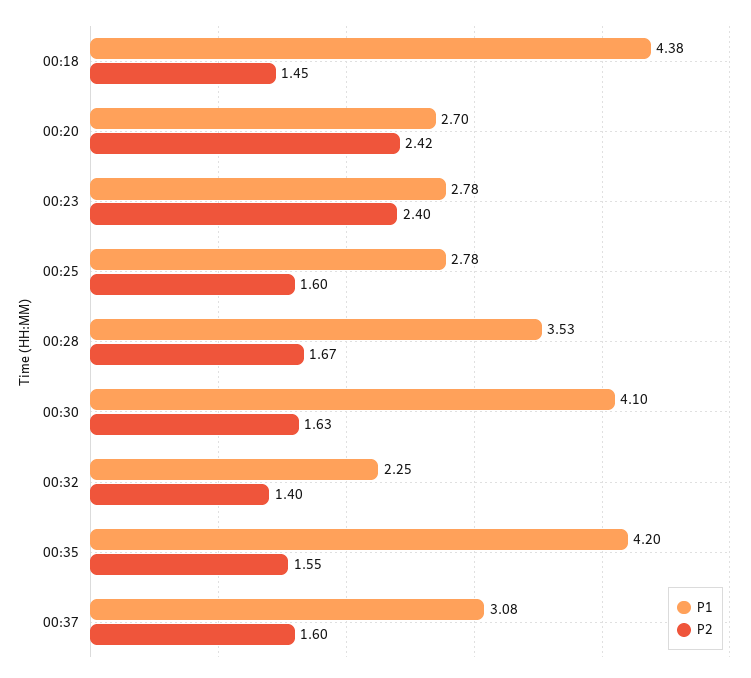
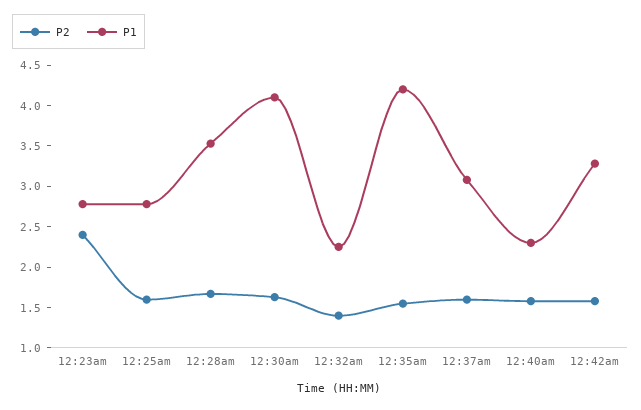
P1, 00:18: 4.38 -> none
P2, 00:18: 1.45 -> none
P1, 00:20: 2.7 -> none
P2, 00:20: 2.42 -> none
P2, 12:40am: none -> 1.6
P1, 12:40am: none -> 2.3
P2, 12:42am: none -> 1.6
P1, 12:42am: none -> 3.3

